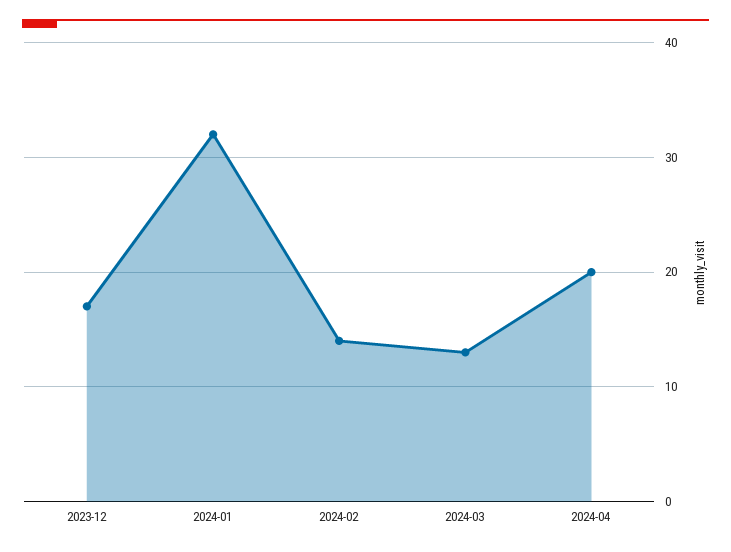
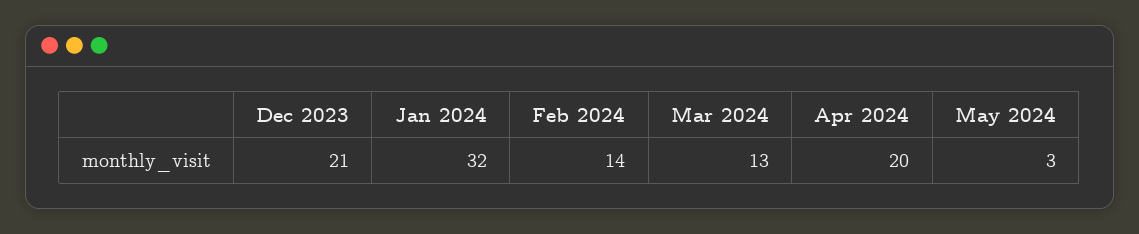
2023-12: 17 -> 21
May 2024: none -> 3

